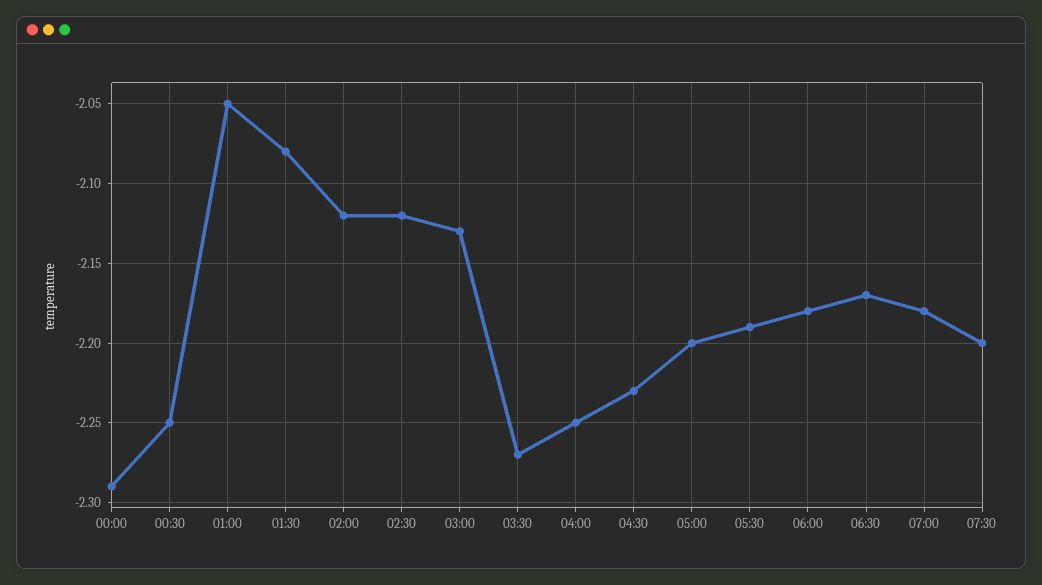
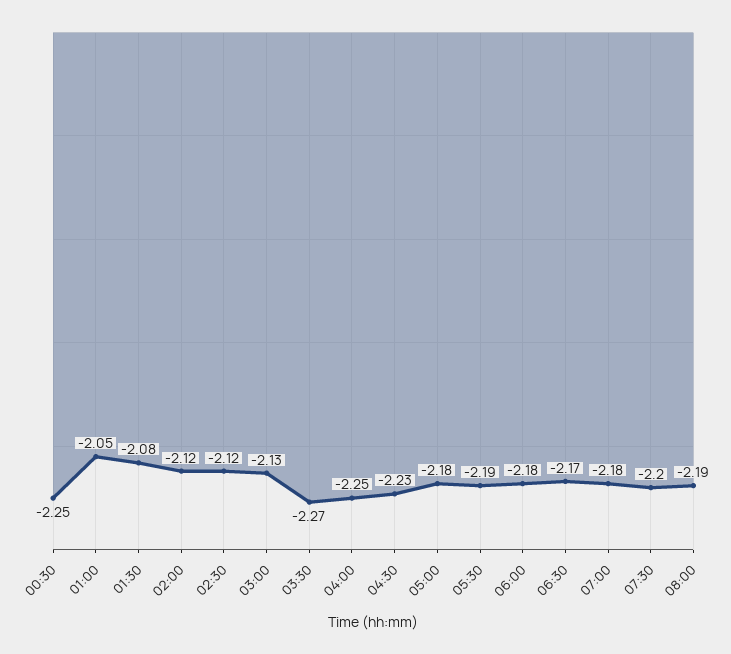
00:00: -2.29 -> none
05:00: -2.2 -> -2.18
08:00: none -> -2.19

